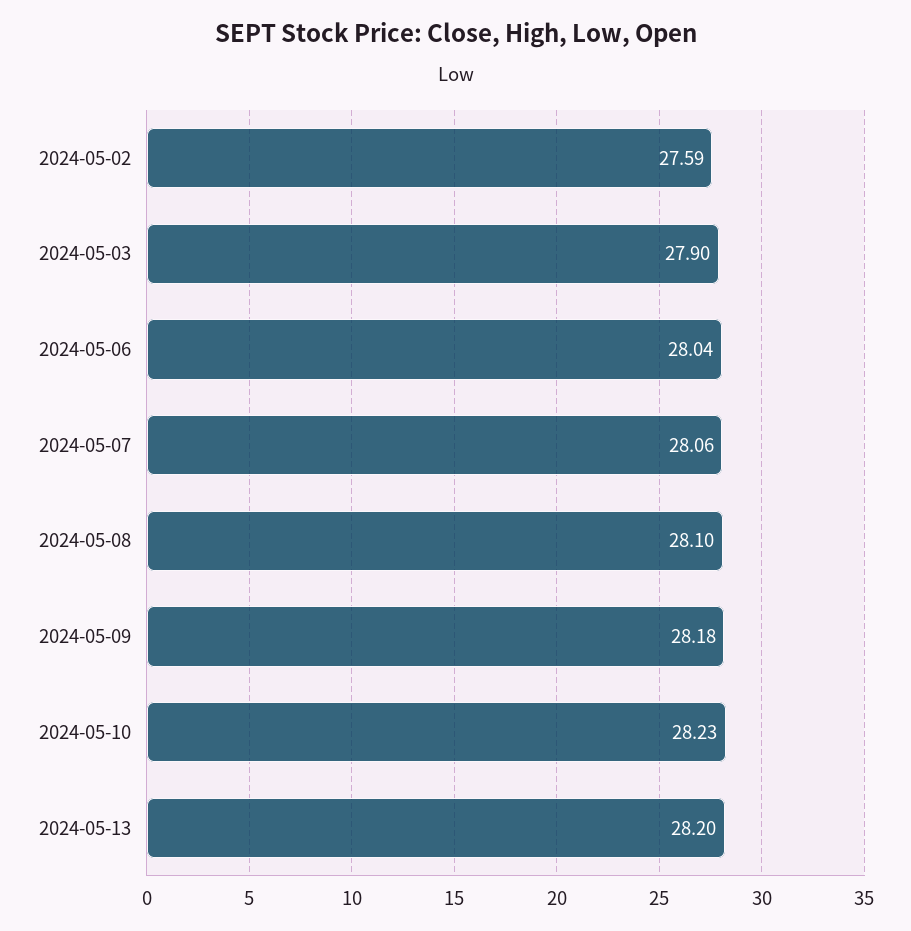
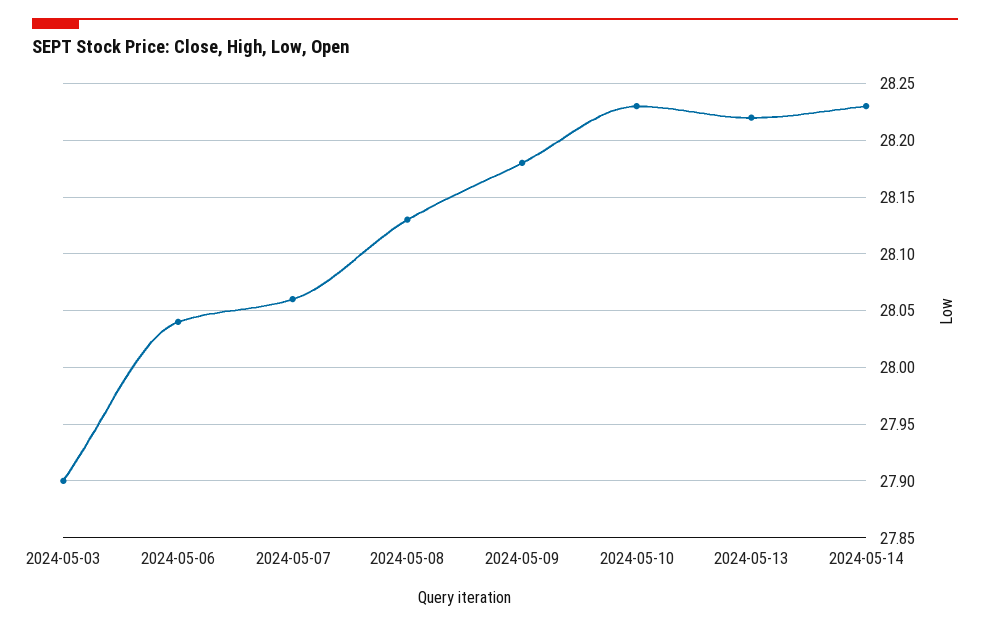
2024-05-02: 27.59 -> none
2024-05-08: 28.1 -> 28.13
2024-05-13: 28.2 -> 28.22
2024-05-14: none -> 28.23

